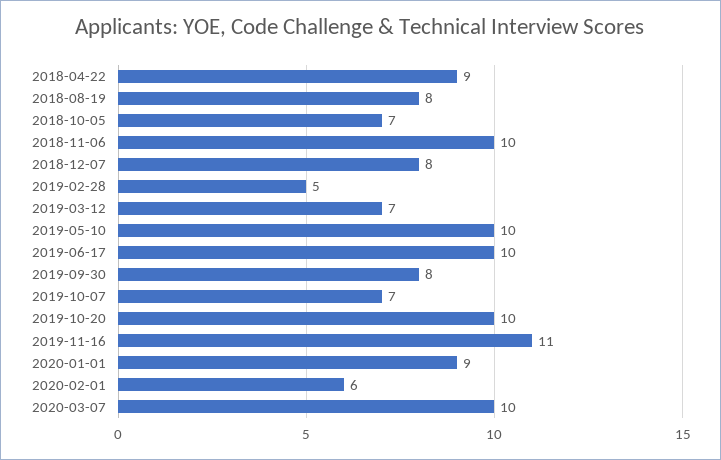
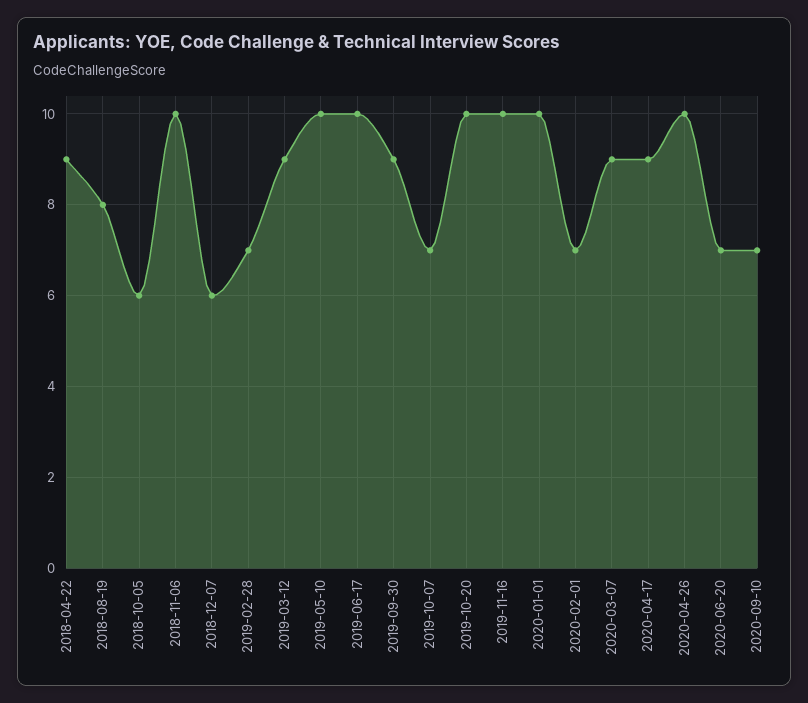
2018-10-05: 7 -> 6
2018-12-07: 8 -> 6
2019-02-28: 5 -> 7
2019-03-12: 7 -> 9
2019-09-30: 8 -> 9
2019-11-16: 11 -> 10
2020-01-01: 9 -> 10
2020-02-01: 6 -> 7
2020-03-07: 10 -> 9
2020-04-17: none -> 9
2020-04-26: none -> 10
2020-06-20: none -> 7
2020-09-10: none -> 7

